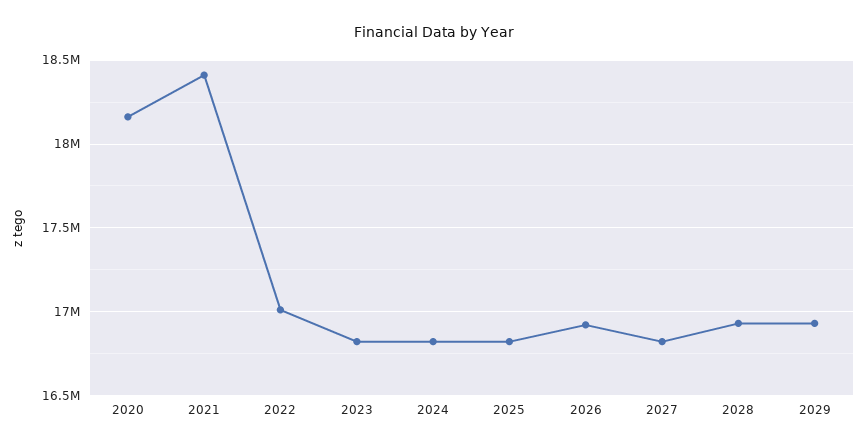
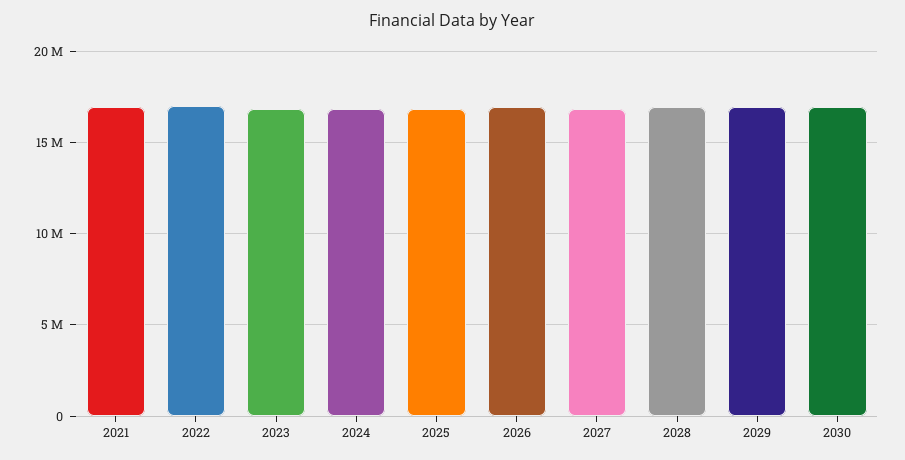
2020: 18150000 -> none
2021: 18400000 -> 17000000
2030: none -> 17000000

